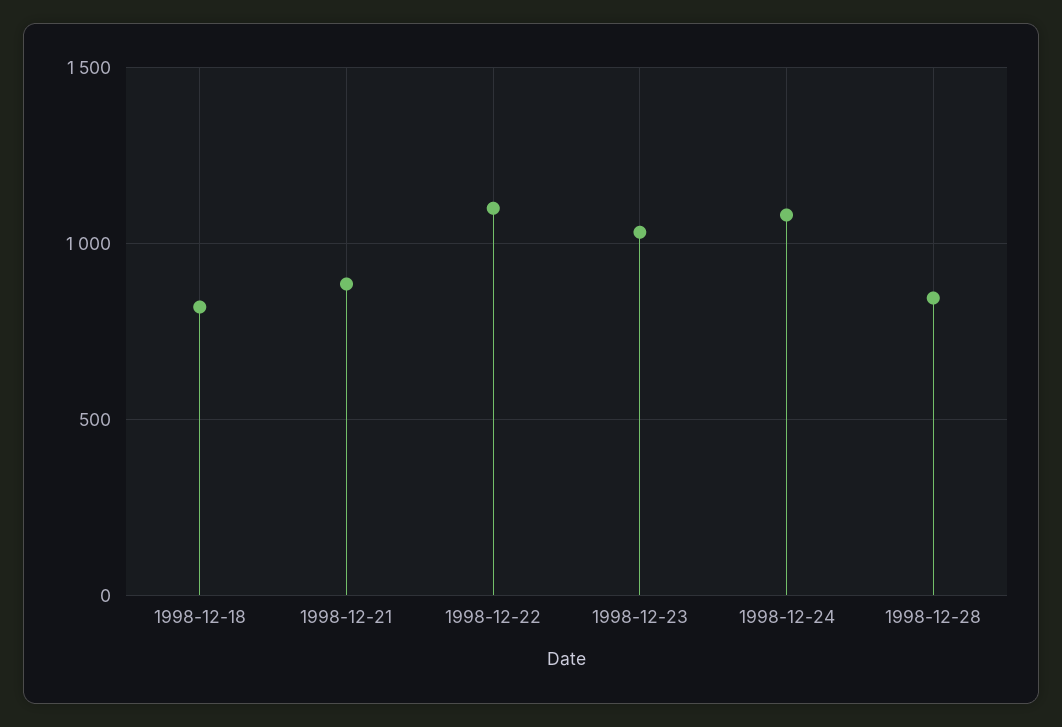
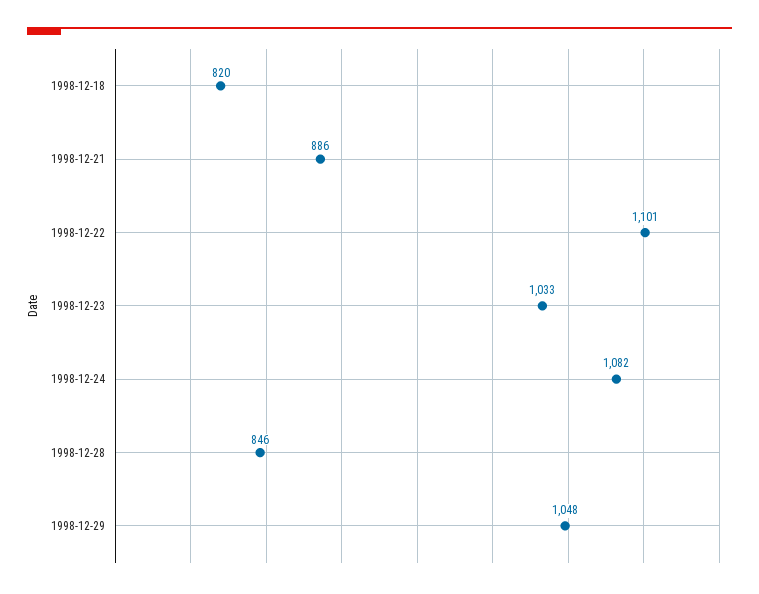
1998-12-29: none -> 1048

